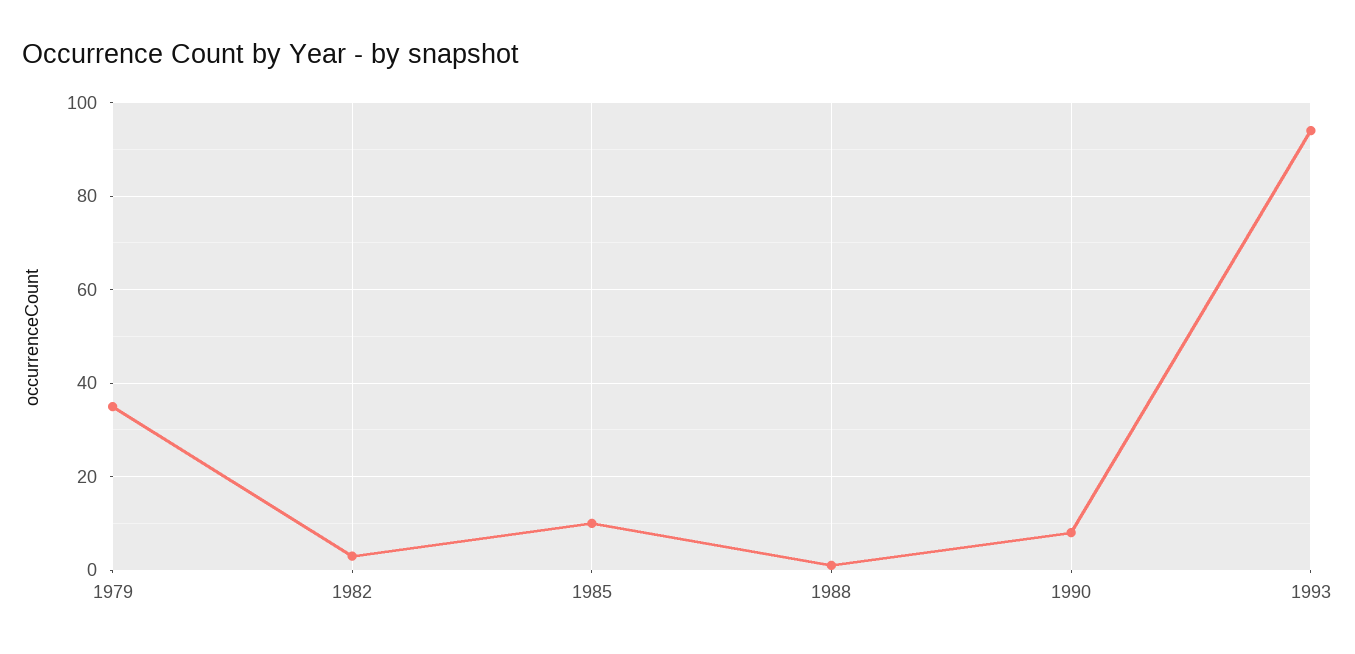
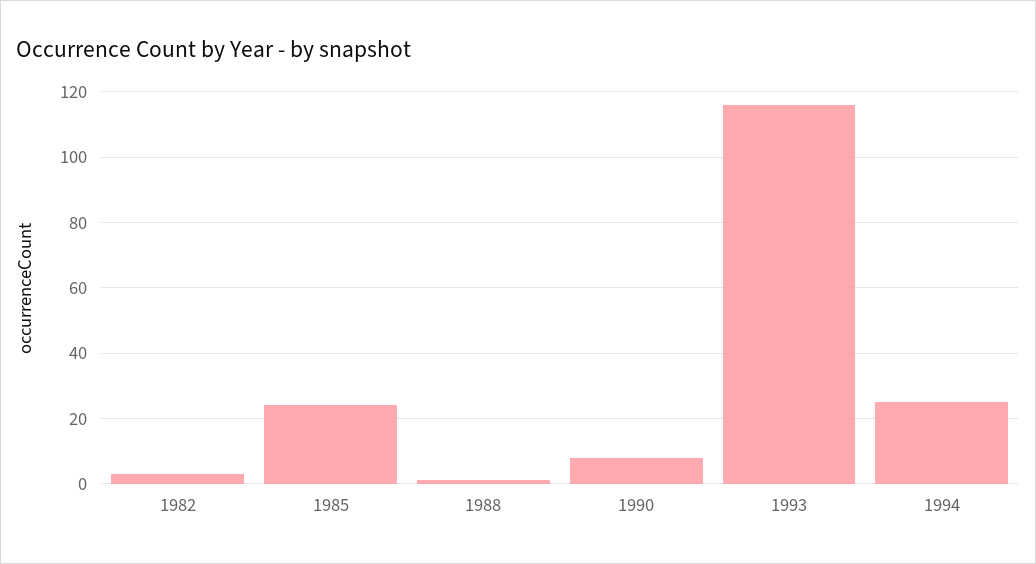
1979: 35 -> none
1985: 10 -> 25
1993: 95 -> 115
1994: none -> 25

